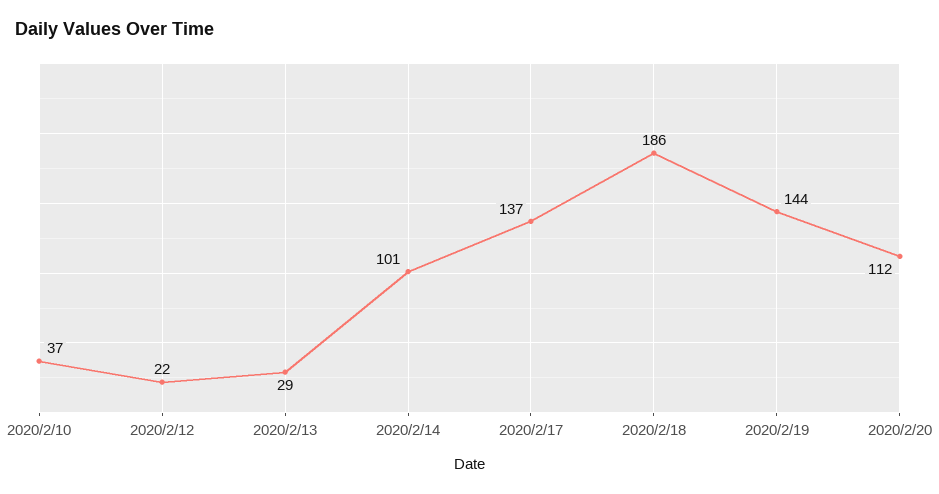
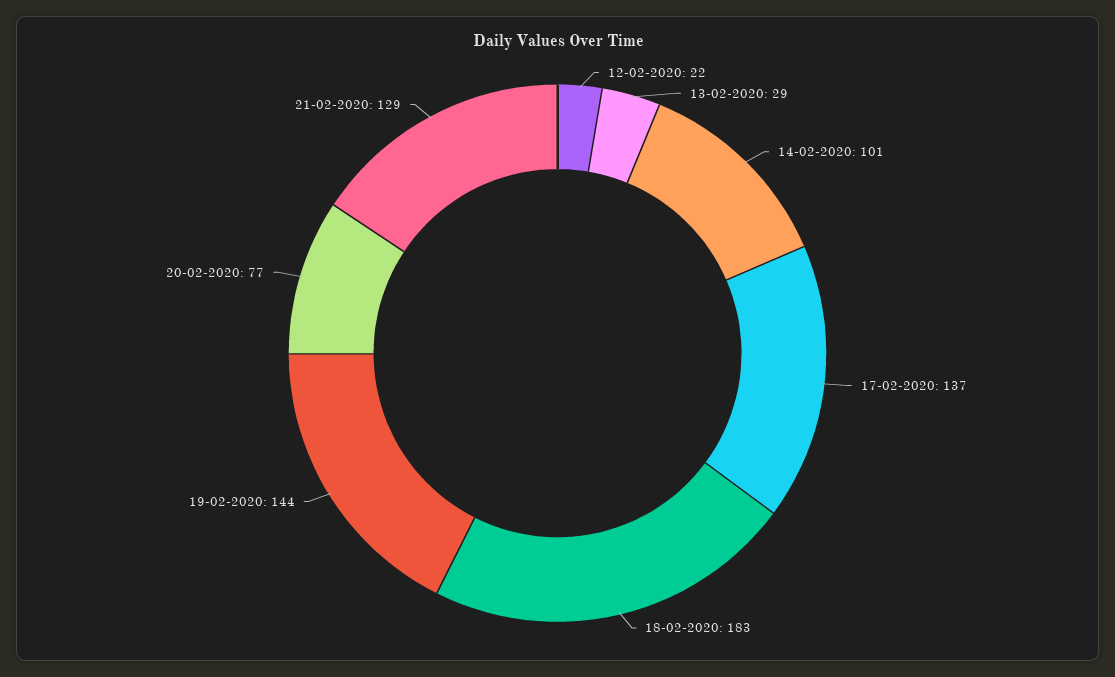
2020/2/10: 37 -> none
2020/2/18: 186 -> 183
2020/2/20: 112 -> 77
21-02-2020: none -> 129

